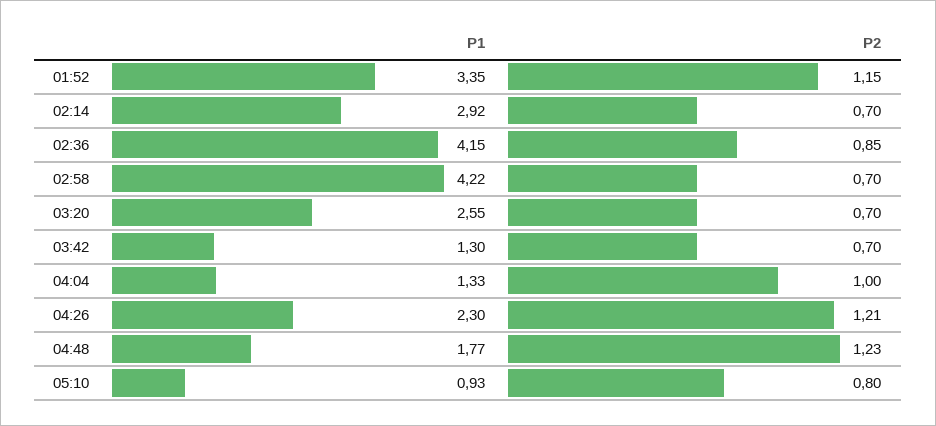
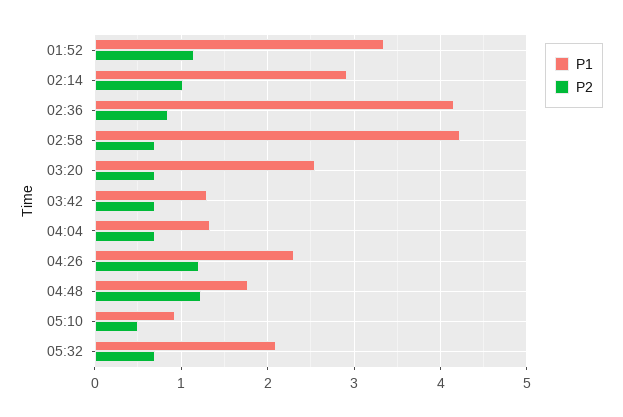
P2, 02:14: 0.7 -> 1
P2, 04:04: 1 -> 0.7
P2, 05:10: 0.8 -> 0.5
P1, 05:32: none -> 2.1
P2, 05:32: none -> 0.7

